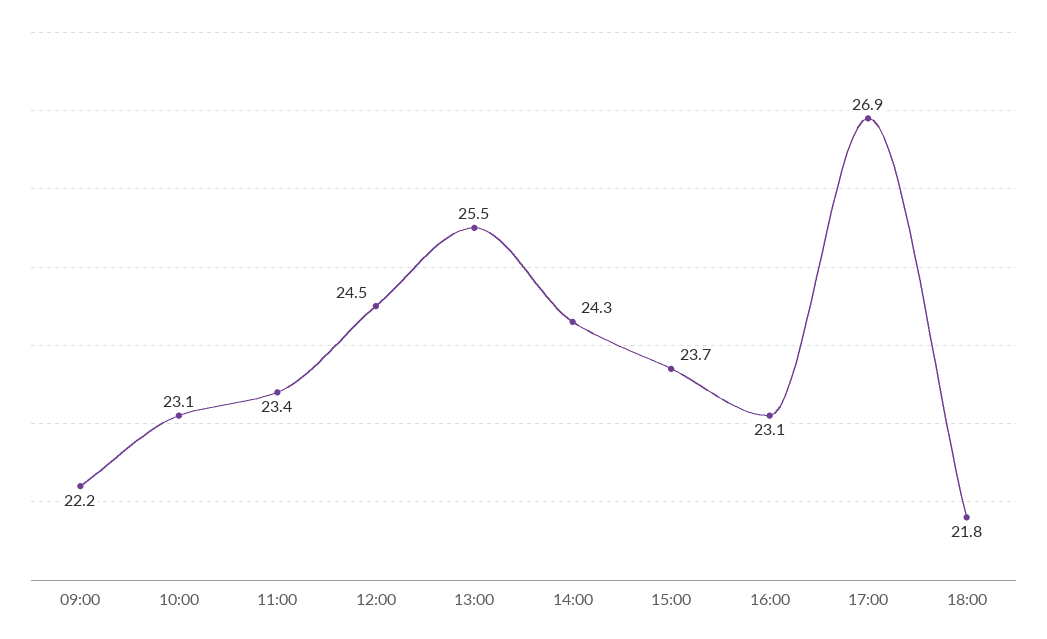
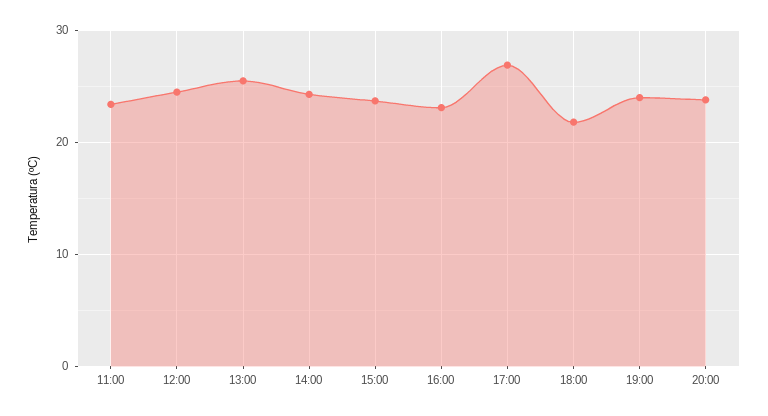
09:00: 22.2 -> none
10:00: 23.1 -> none
19:00: none -> 24
20:00: none -> 24

